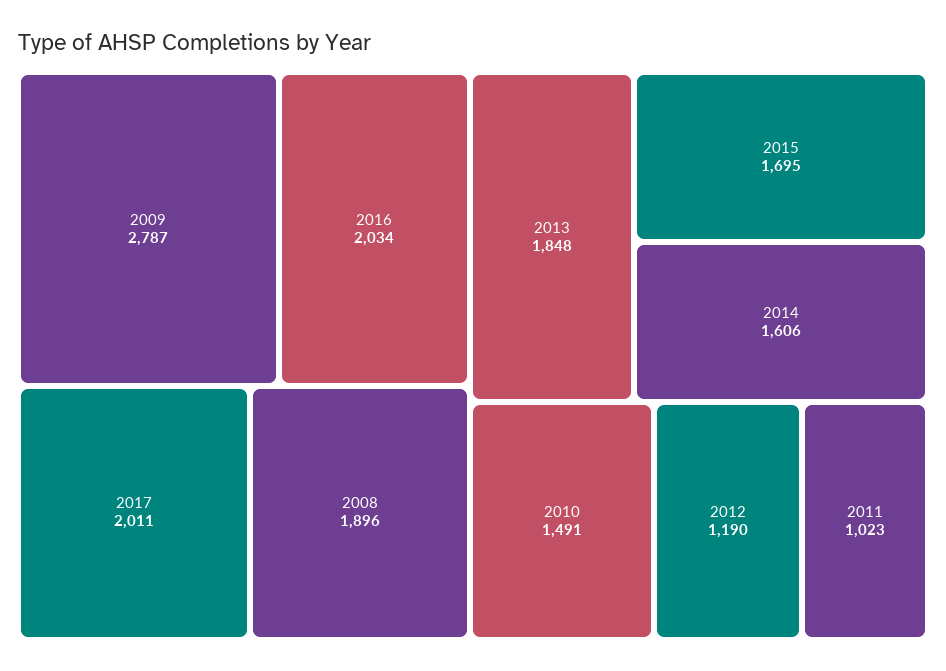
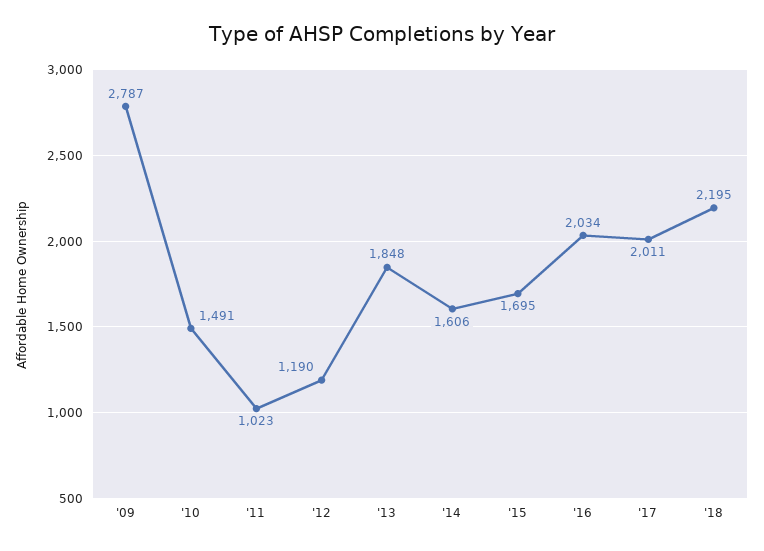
2008: 1896 -> none
'18: none -> 2195

